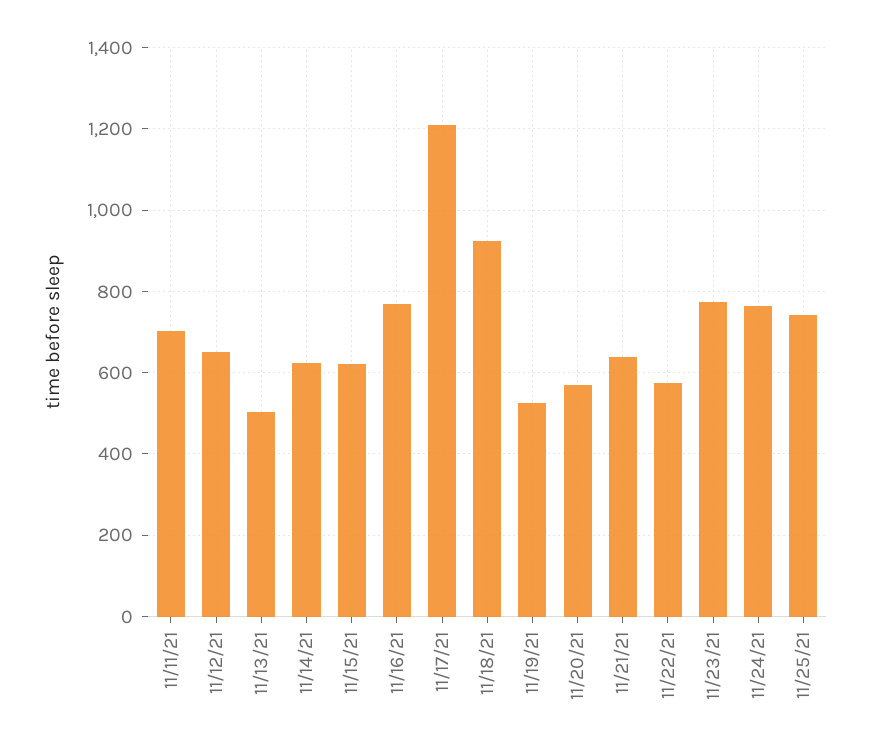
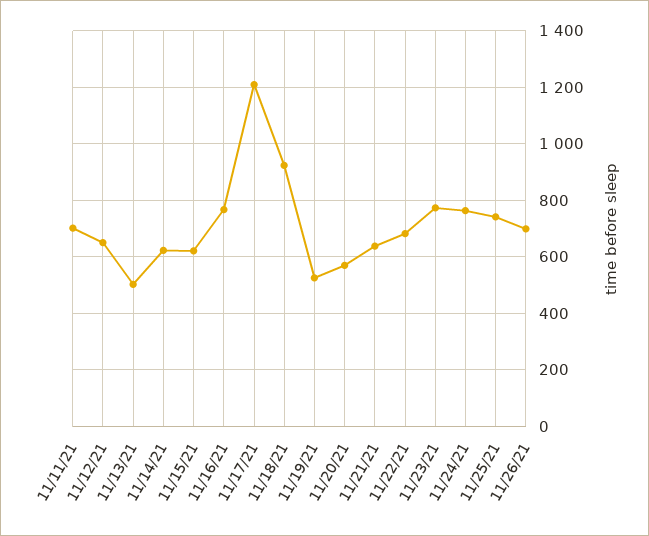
11/22/21: 580 -> 675
11/26/21: none -> 700

